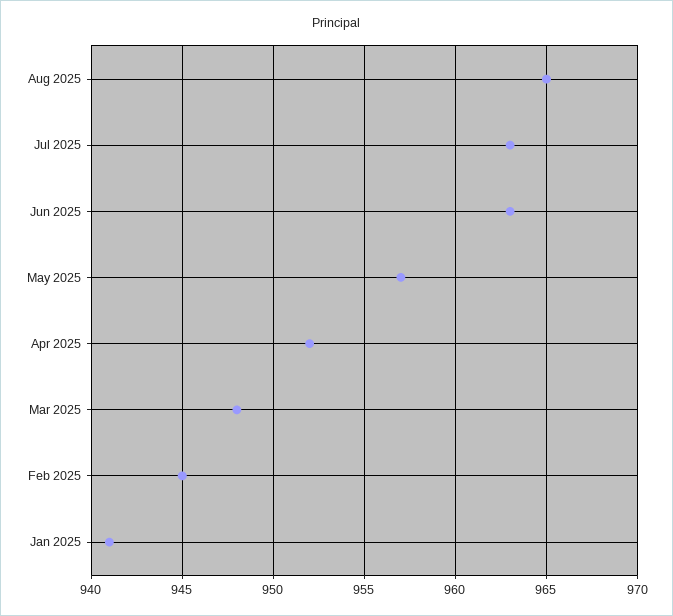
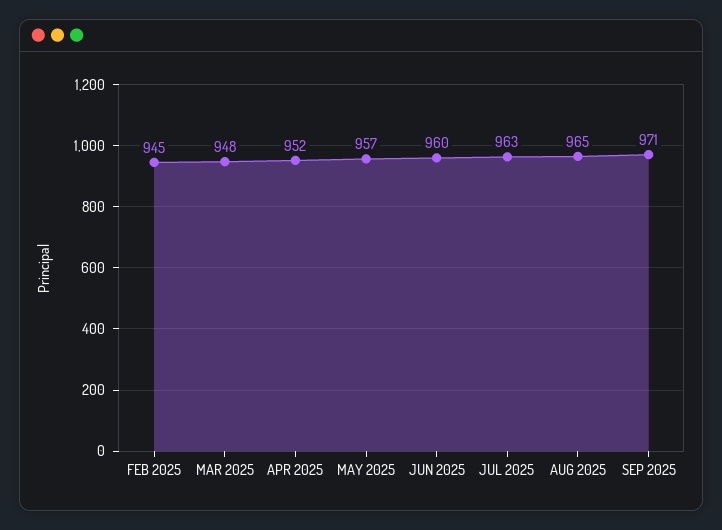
Jun 2025: 963 -> 960
Jan 2025: 941 -> none
SEP 2025: none -> 971

